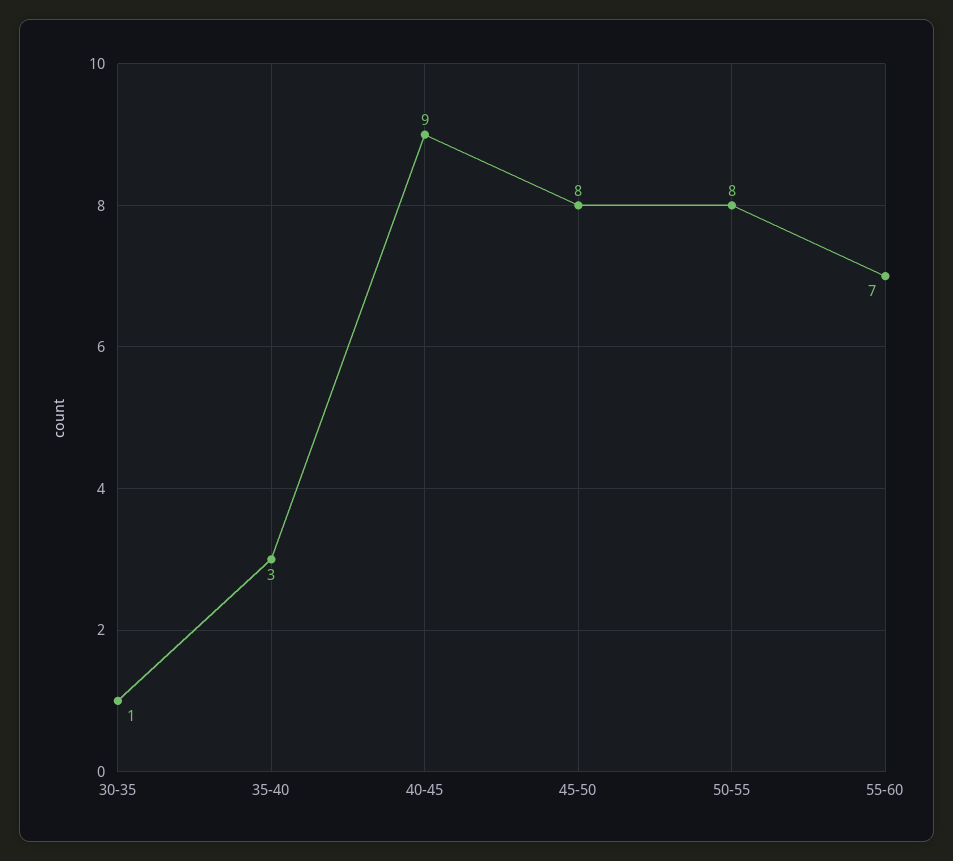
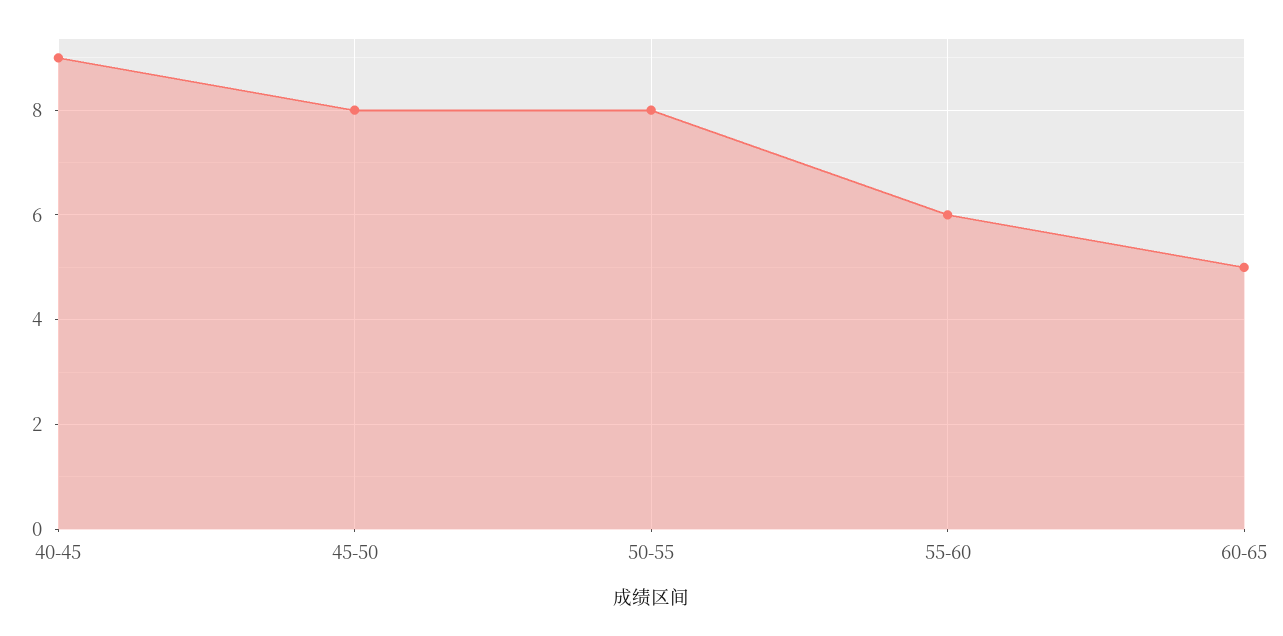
30-35: 1 -> none
35-40: 3 -> none
55-60: 7 -> 6
60-65: none -> 5

